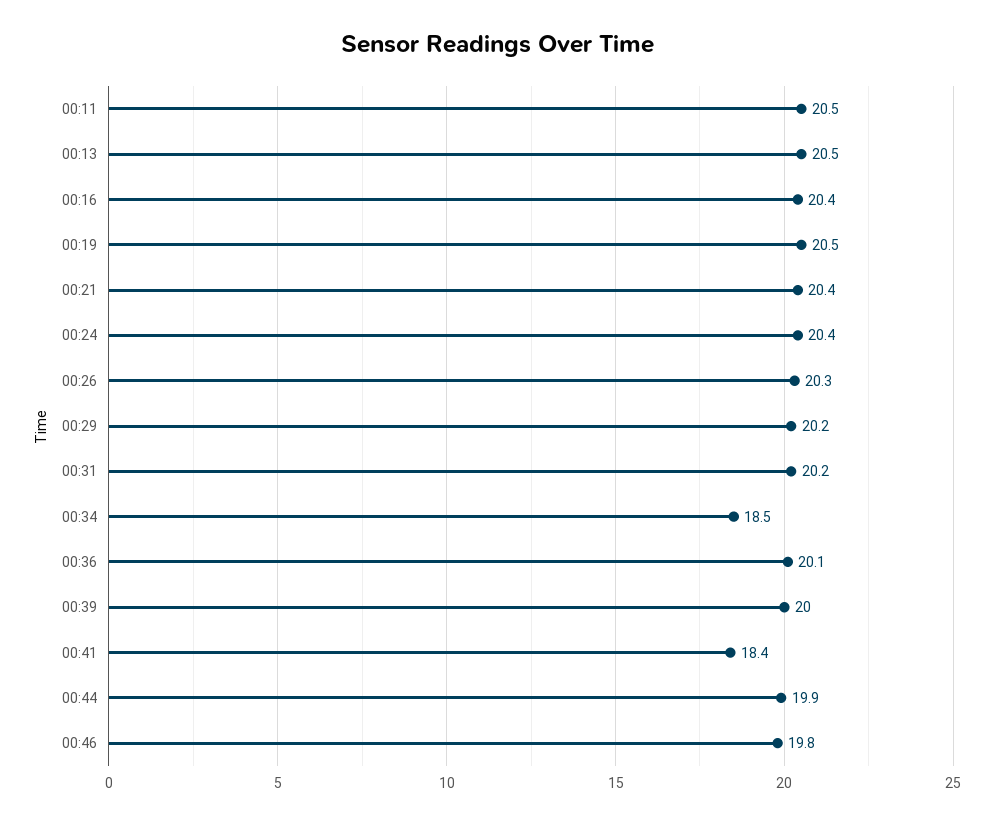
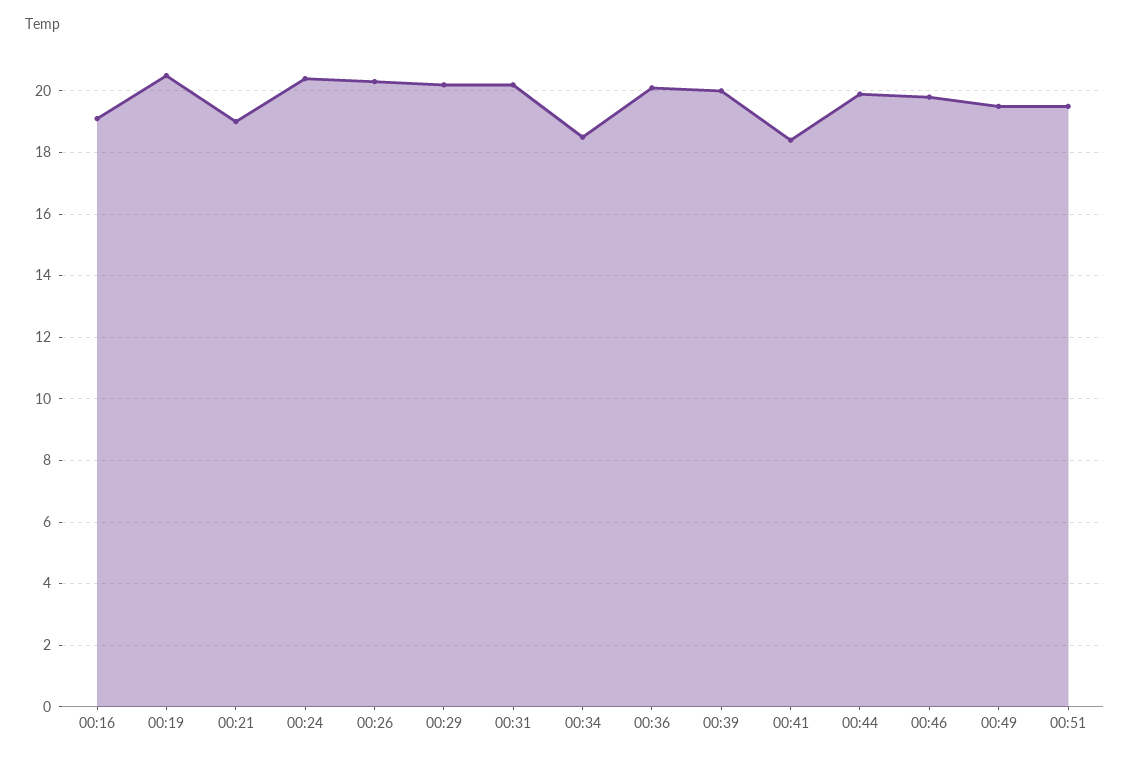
00:11: 20.5 -> none
00:13: 20.5 -> none
00:16: 20.4 -> 19
00:21: 20.4 -> 19
00:49: none -> 19.5
00:51: none -> 19.5

